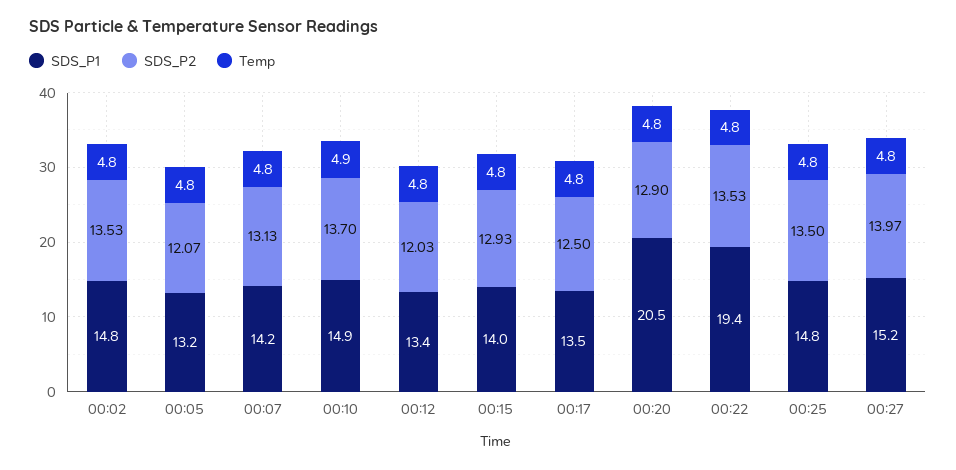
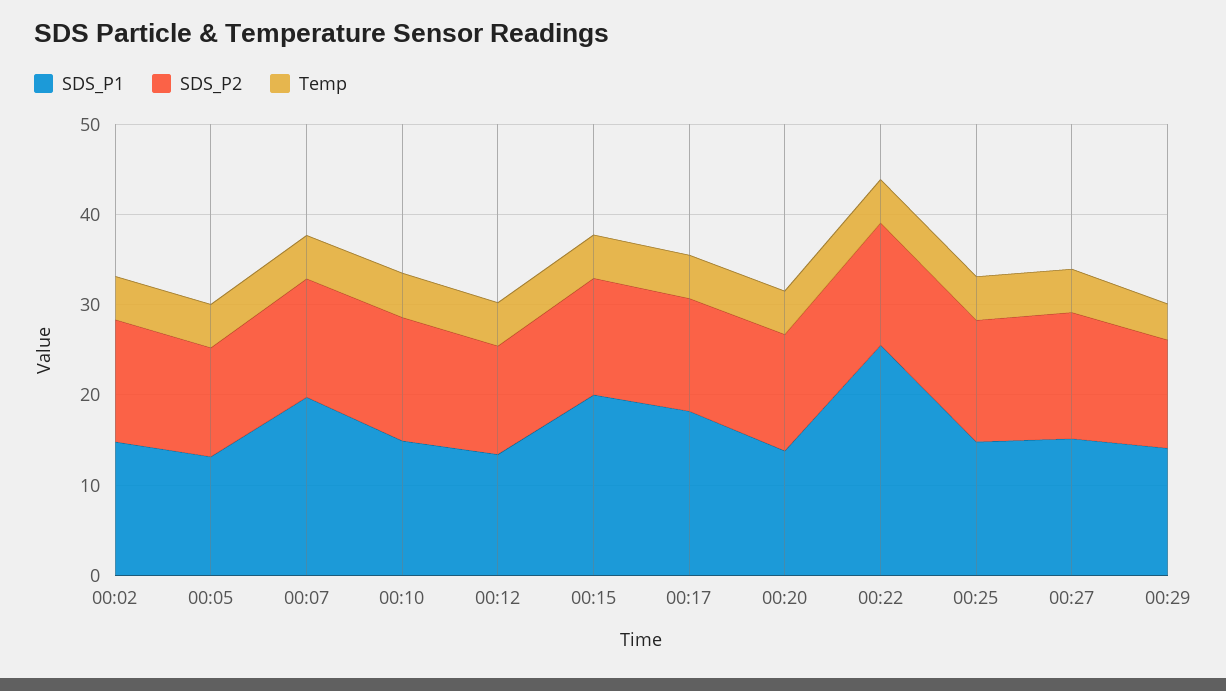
SDS_P1, 00:07: 14.2 -> 20
SDS_P1, 00:15: 14 -> 20
SDS_P1, 00:17: 13.5 -> 18
SDS_P1, 00:20: 20.5 -> 14
SDS_P1, 00:22: 19.4 -> 26
SDS_P1, 00:29: none -> 14
SDS_P2, 00:29: none -> 12
Temp, 00:29: none -> 4

